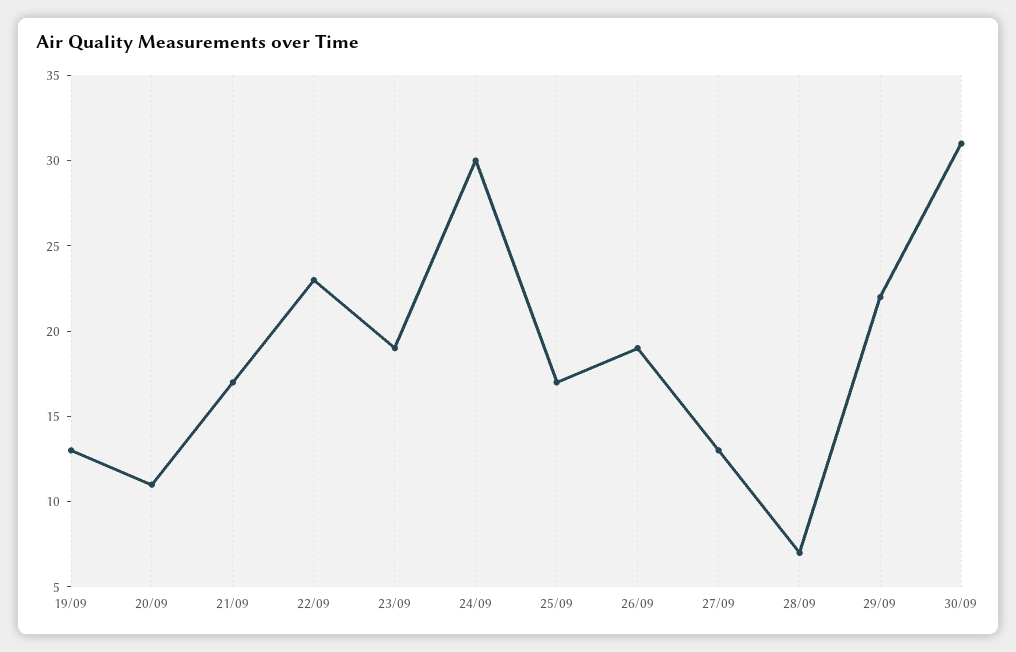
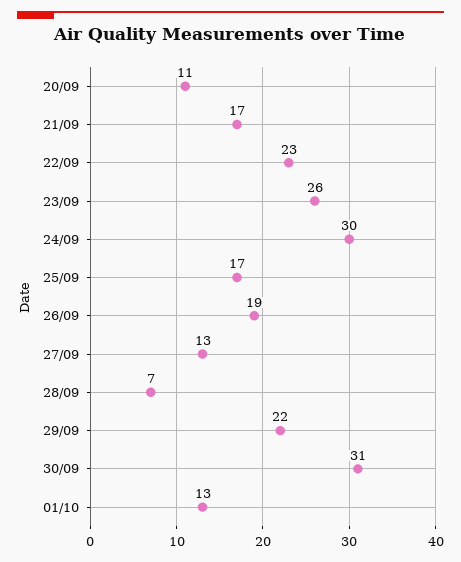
19/09: 13 -> none
23/09: 19 -> 26
01/10: none -> 13

